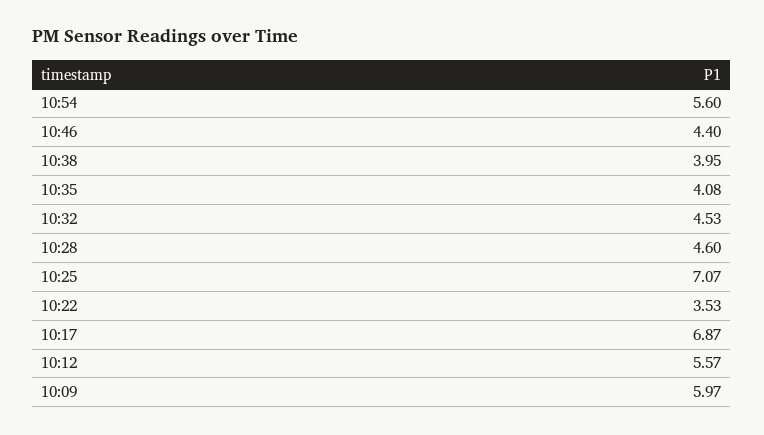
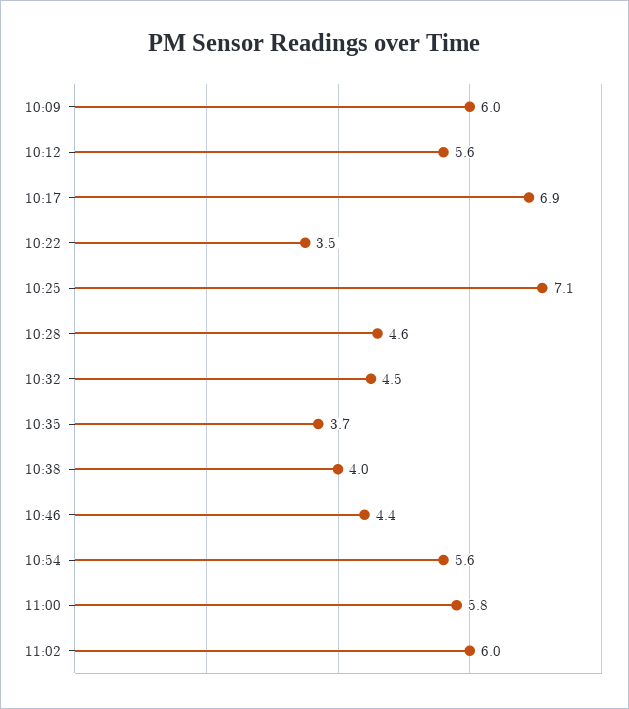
10:35: 4.08 -> 3.7
11:00: none -> 5.8
11:02: none -> 6

